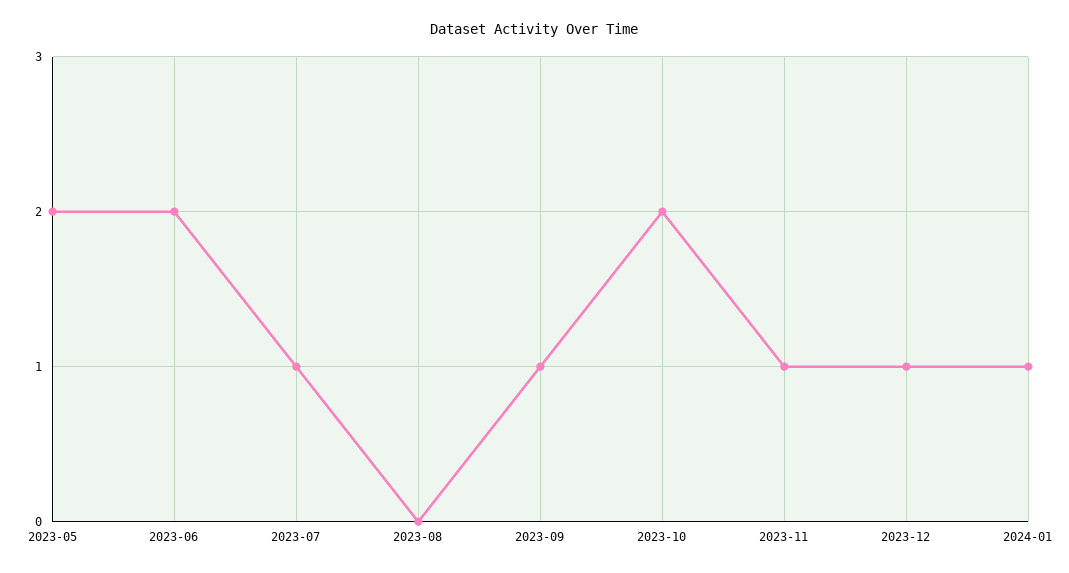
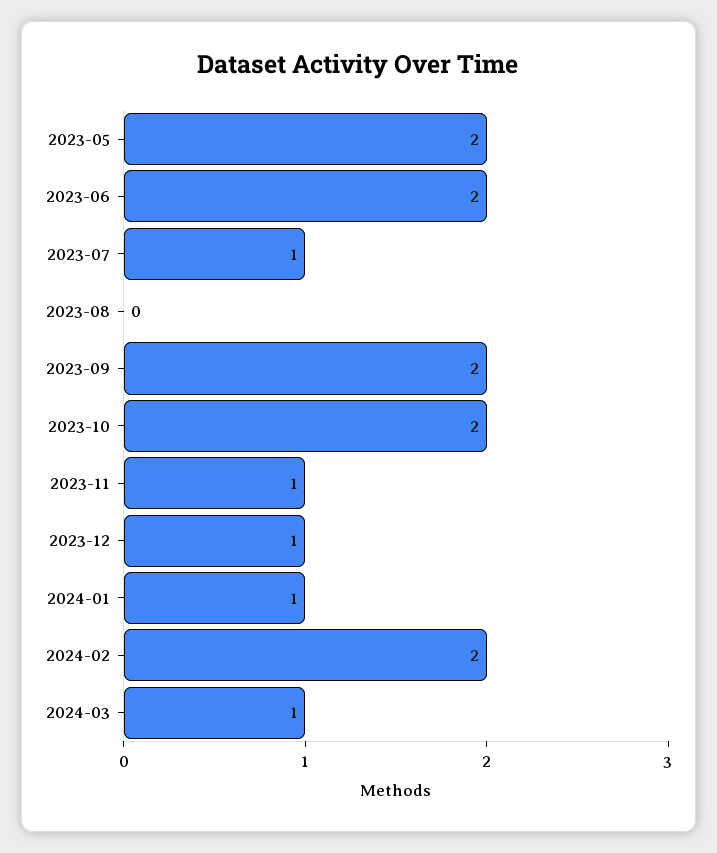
2023-09: 1 -> 2
2024-02: none -> 2
2024-03: none -> 1

